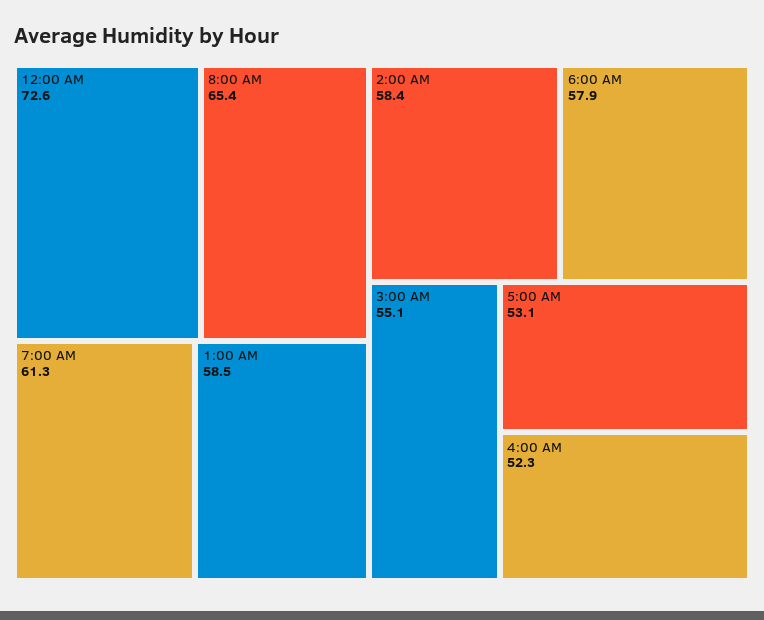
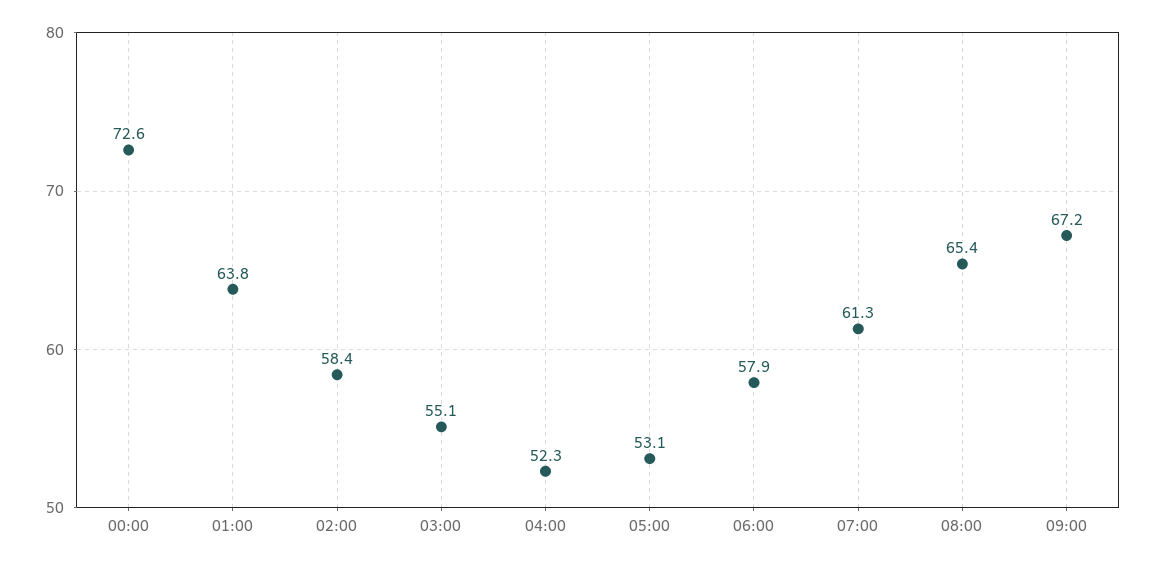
1:00 AM: 58.5 -> 63.8
09:00: none -> 67.2

